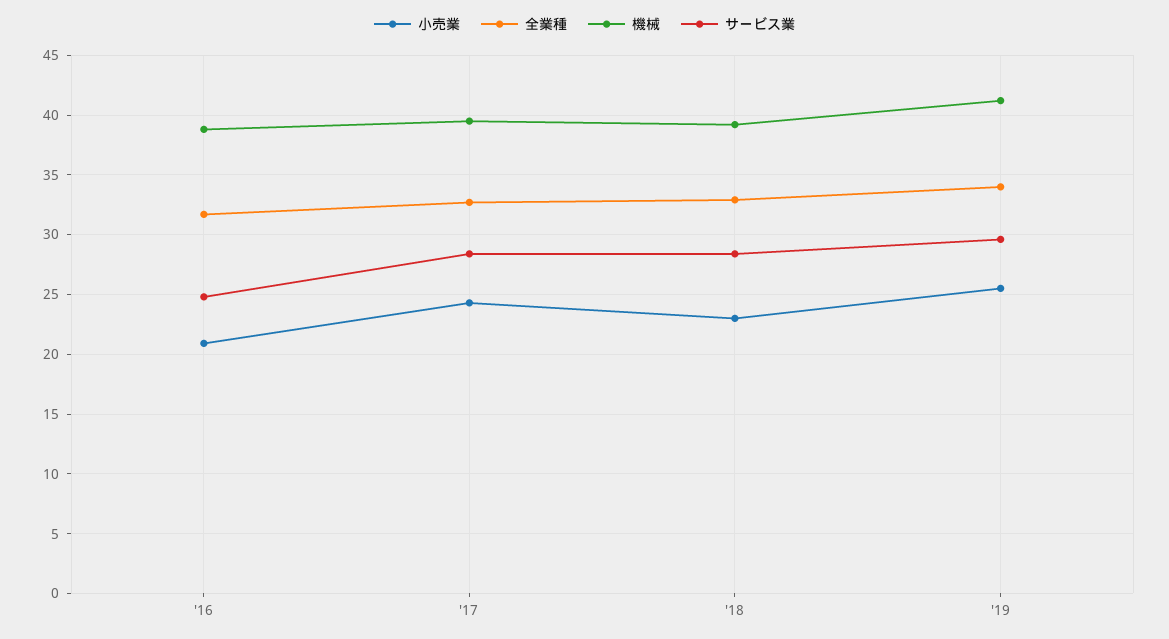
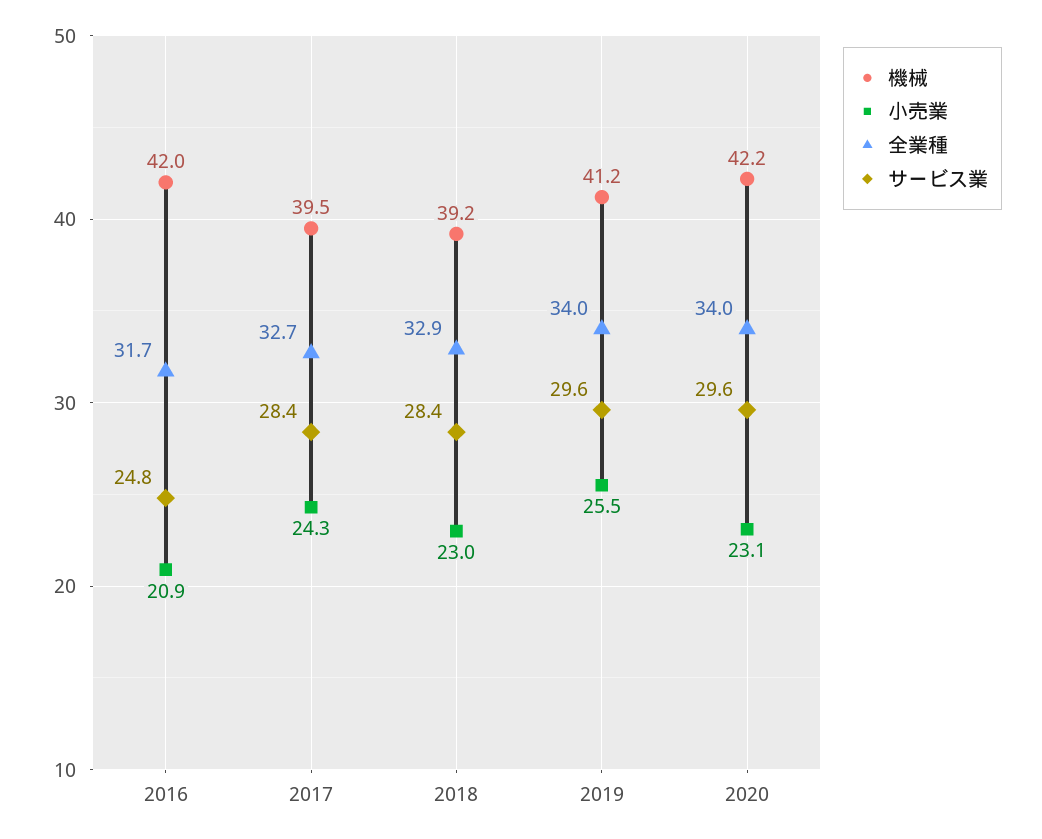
機械, '16: 39 -> 42
機械, 2020: none -> 42.2
小売業, 2020: none -> 23.1
全業種, 2020: none -> 34
サービス業, 2020: none -> 29.6

